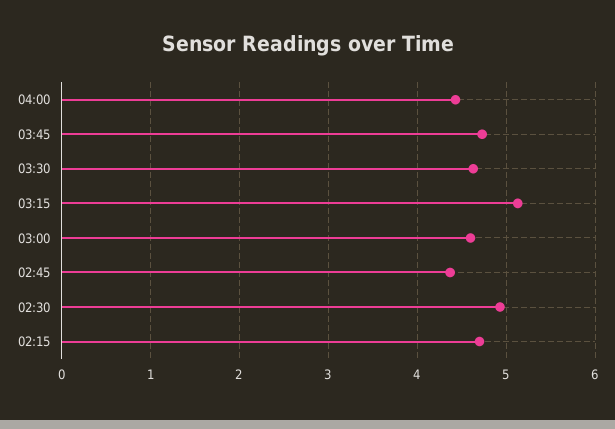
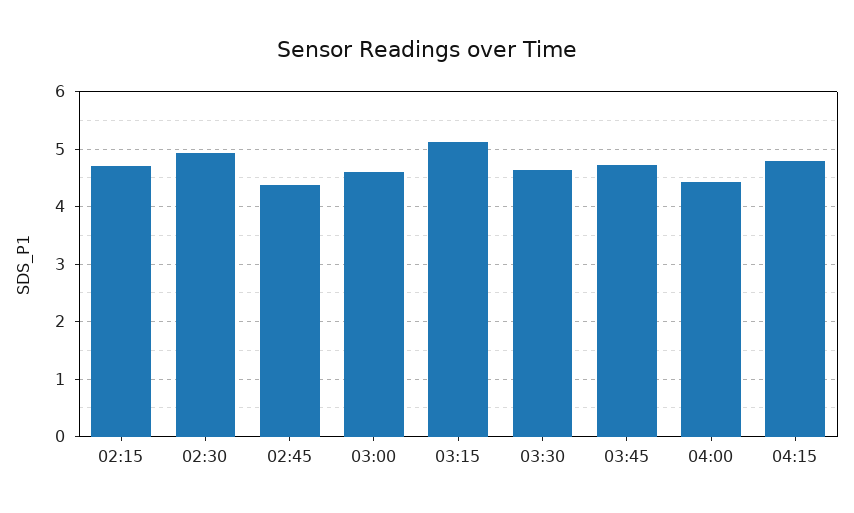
04:15: none -> 4.8

